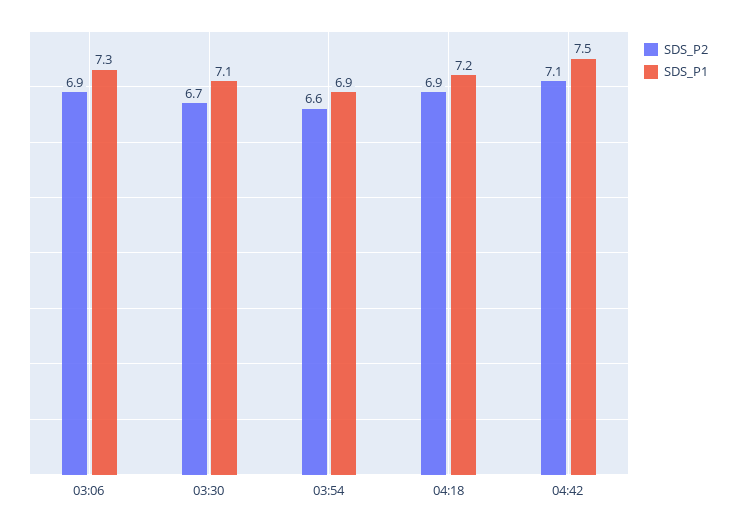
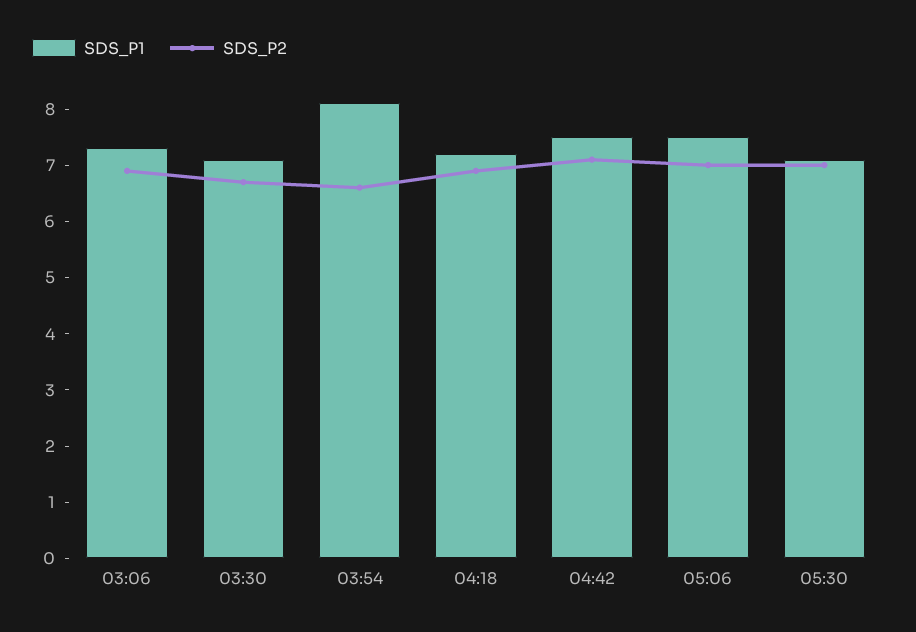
SDS_P1, 03:54: 6.9 -> 8
SDS_P1, 05:06: none -> 7.5
SDS_P2, 05:06: none -> 7
SDS_P1, 05:30: none -> 7
SDS_P2, 05:30: none -> 7

